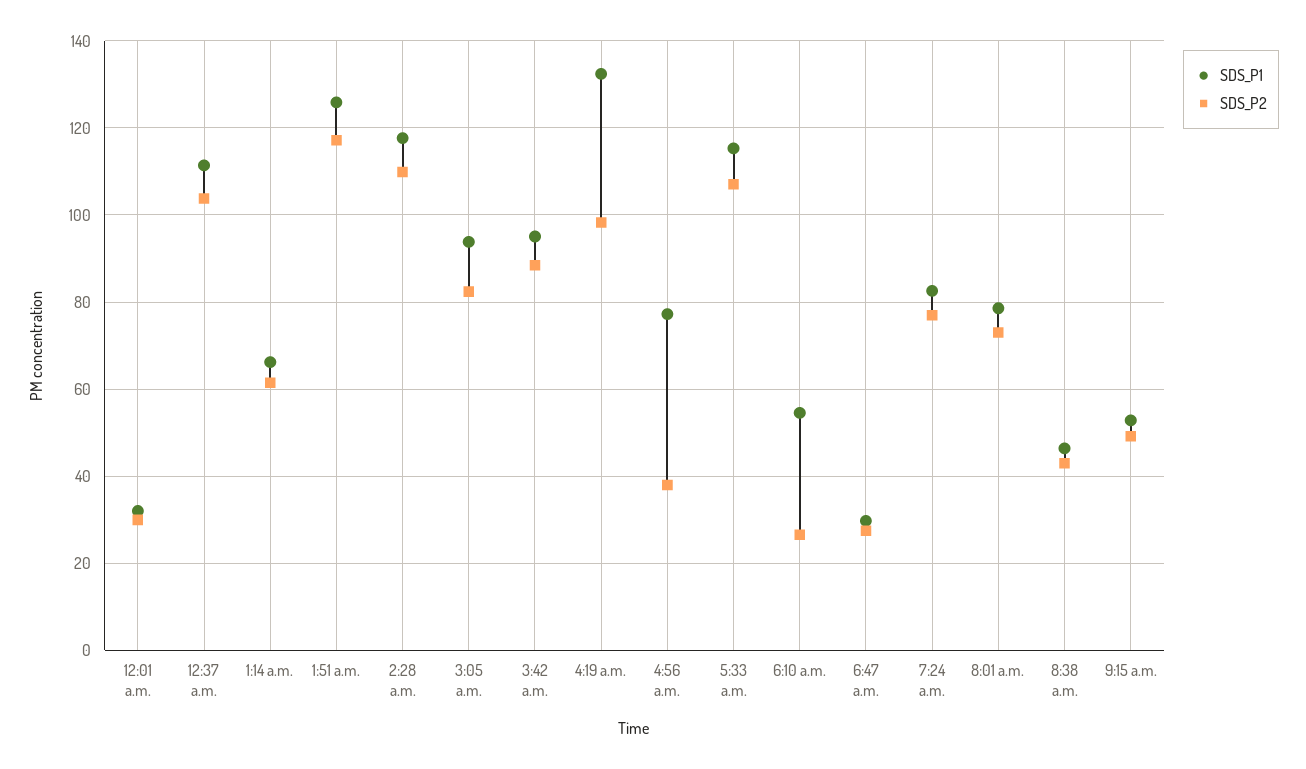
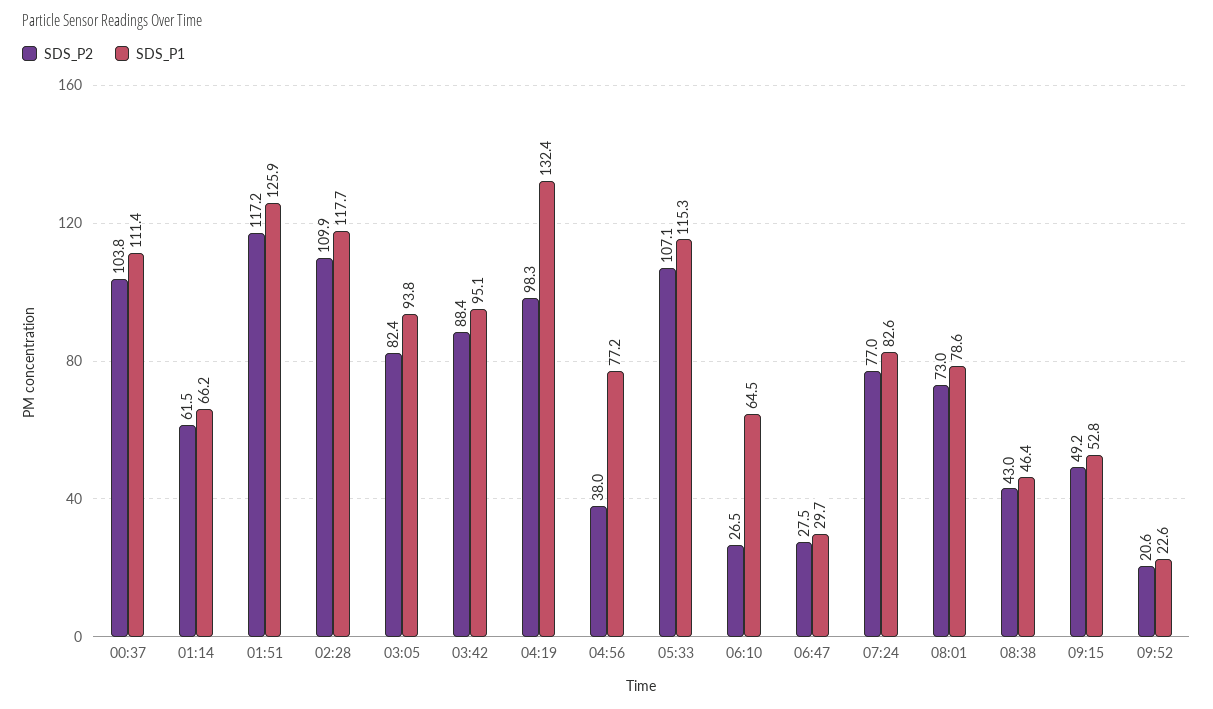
SDS_P1, 12:01 a.m.: 32 -> none
SDS_P2, 12:01 a.m.: 30 -> none
SDS_P1, 6:10 a.m.: 54 -> 64.5
SDS_P2, 09:52: none -> 20.6
SDS_P1, 09:52: none -> 22.6

